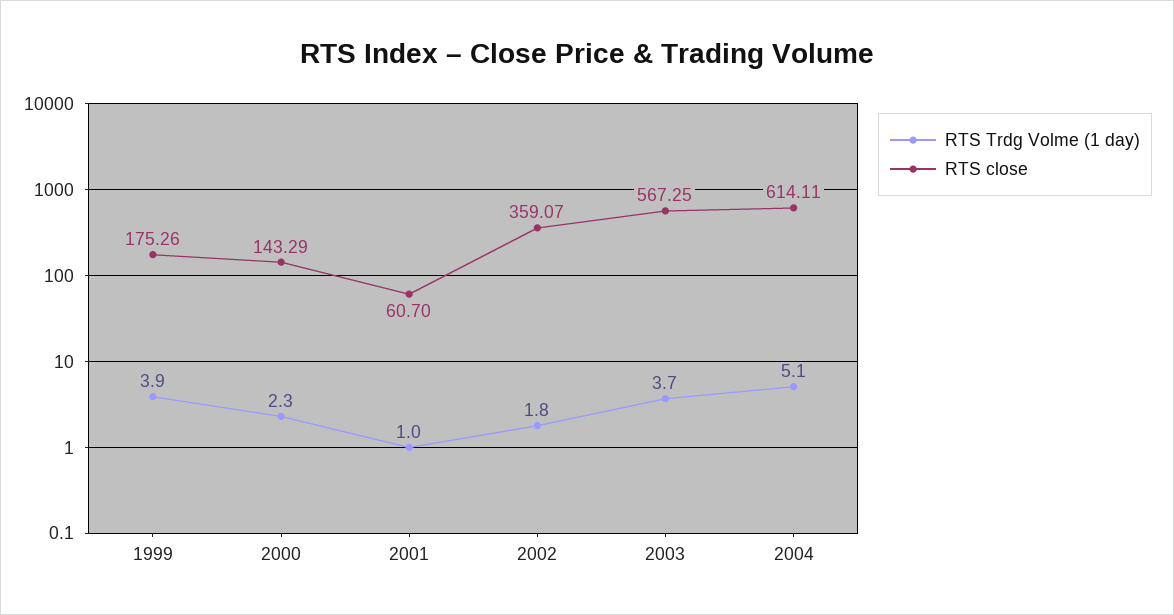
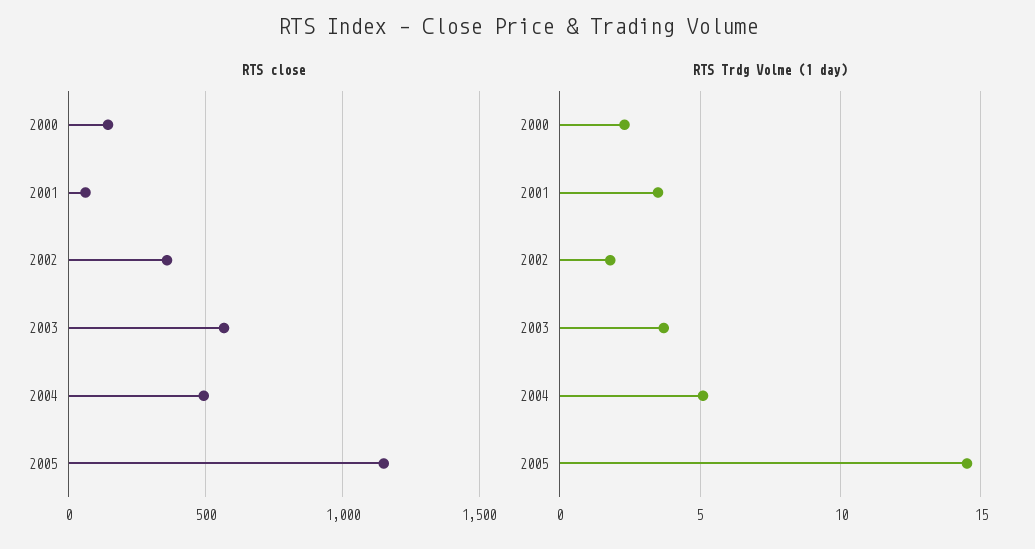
RTS Trdg Volme (1 day), 1999: 3.9 -> none
RTS close, 1999: 175.26 -> none
RTS Trdg Volme (1 day), 2001: 1 -> 3.5
RTS close, 2004: 614.11 -> 500
RTS close, 2005: none -> 1150
RTS Trdg Volme (1 day), 2005: none -> 14.5

